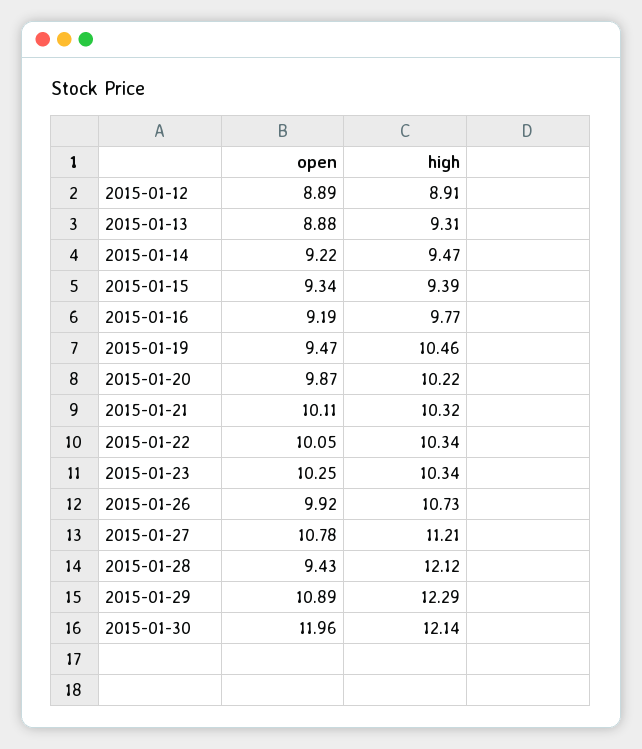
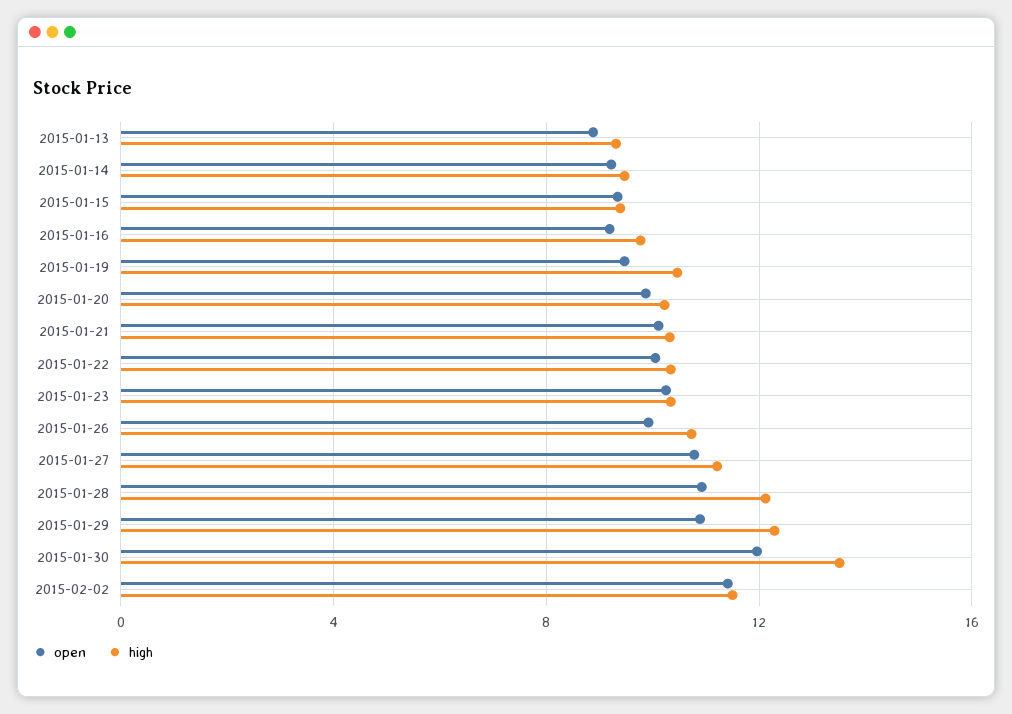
open, 2015-01-12: 8.89 -> none
high, 2015-01-12: 8.91 -> none
open, 2015-01-28: 9.43 -> 11
high, 2015-01-30: 12.14 -> 13.5
open, 2015-02-02: none -> 11.5
high, 2015-02-02: none -> 11.5

